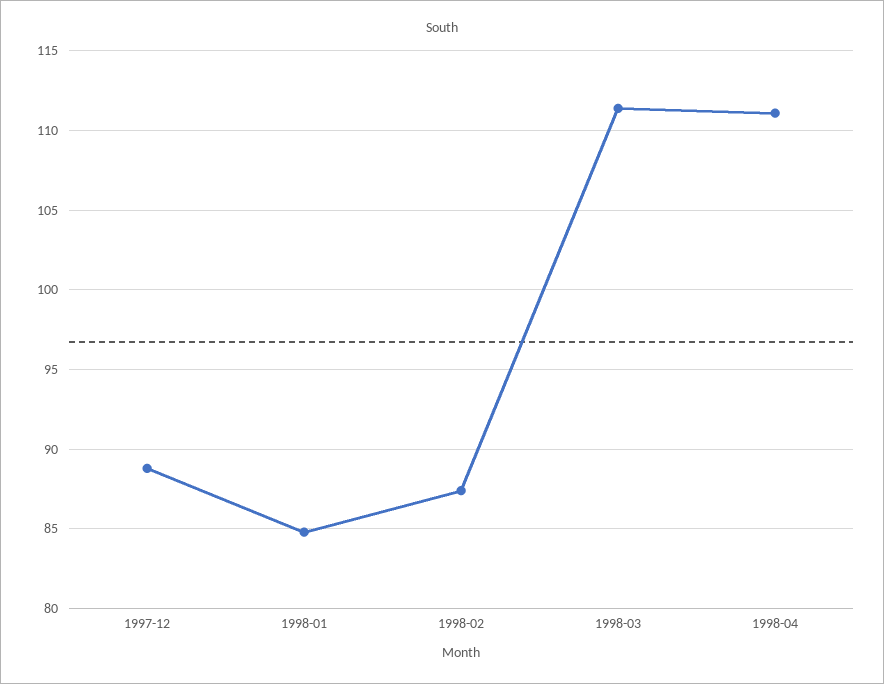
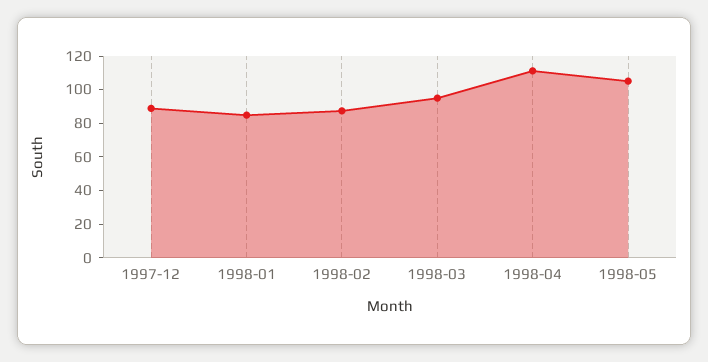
1998-03: 111.5 -> 95
1998-05: none -> 105

